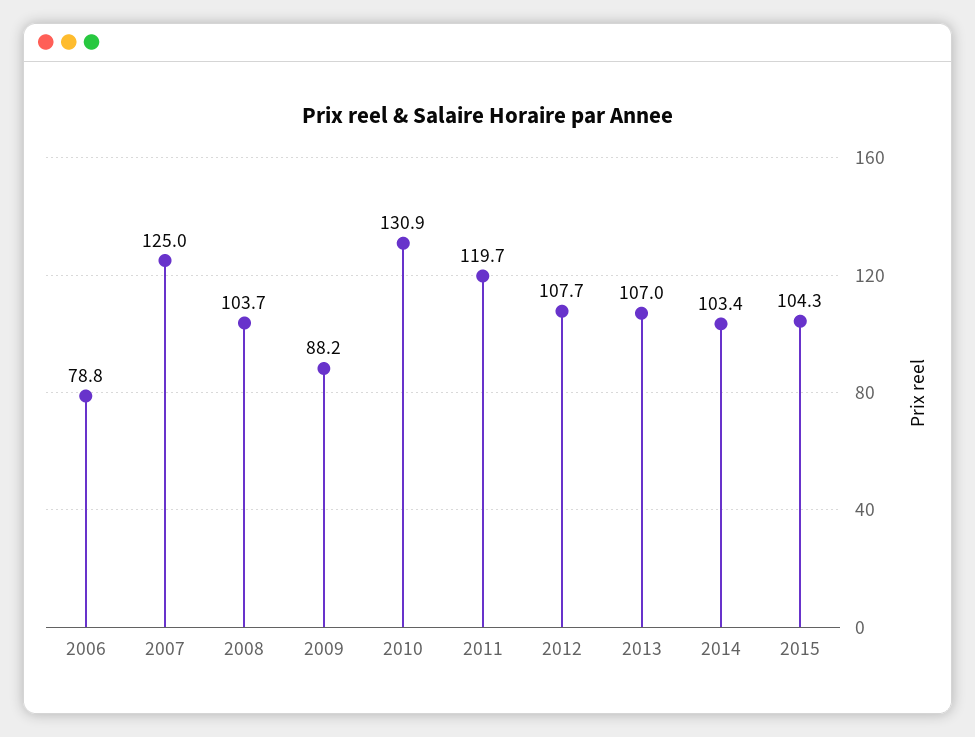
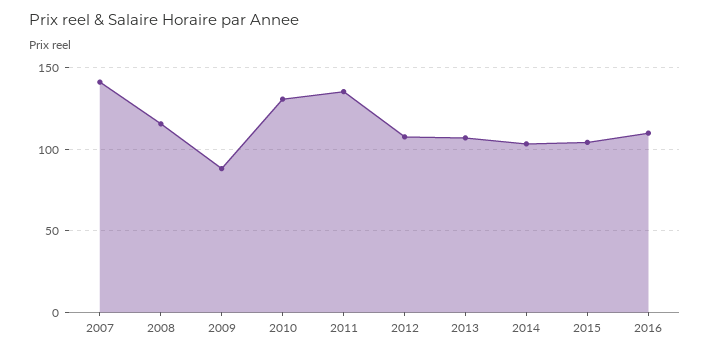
2006: 78.8 -> none
2007: 125 -> 140
2008: 103.7 -> 115
2011: 119.7 -> 135
2016: none -> 110

